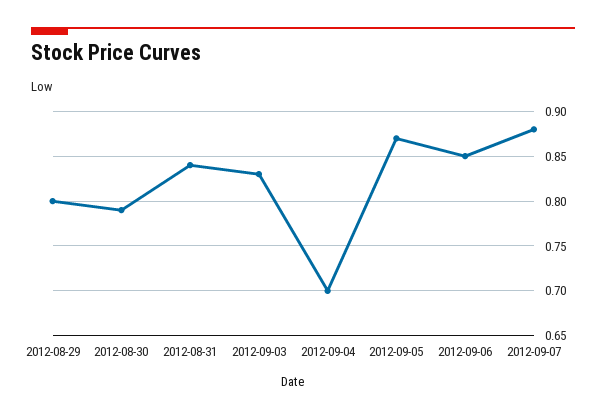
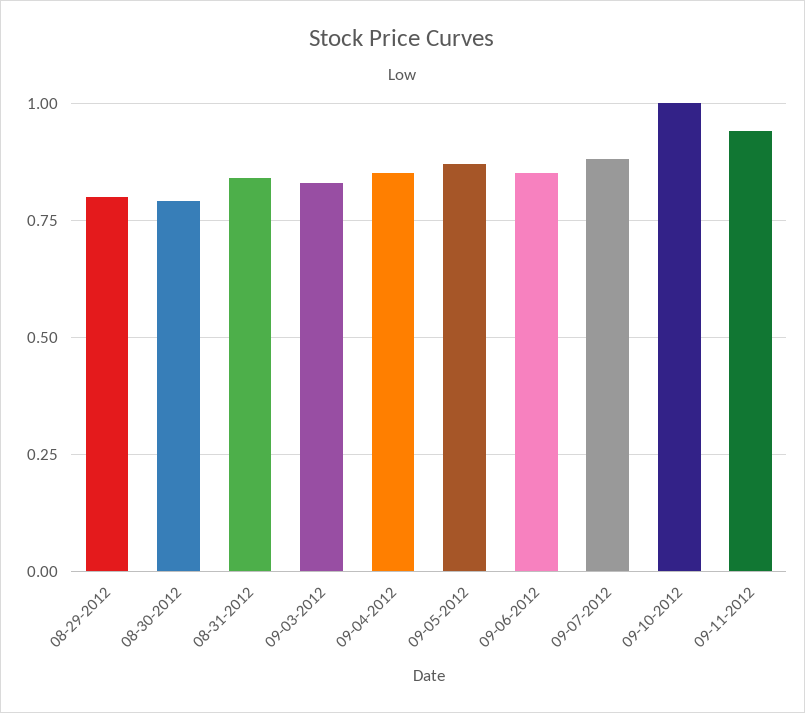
2012-09-04: 0.7 -> 0.85
09-10-2012: none -> 1
09-11-2012: none -> 0.95

